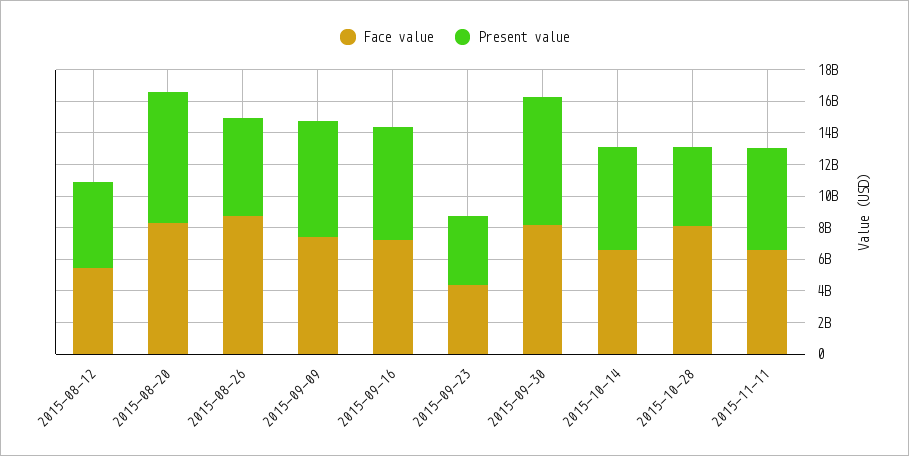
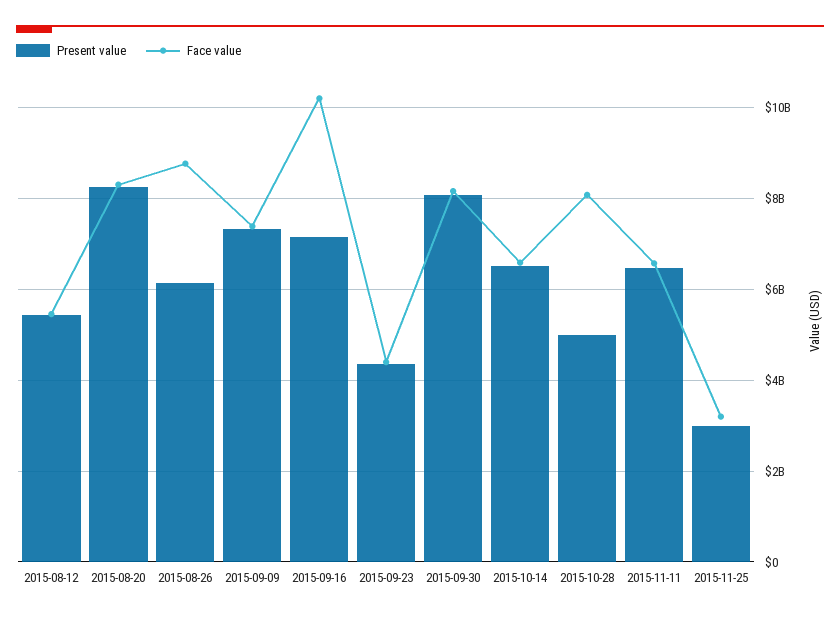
Face value, 2015-09-16: 7000000000 -> 10200000000
Present value, 2015-11-25: none -> 3000000000
Face value, 2015-11-25: none -> 3200000000

